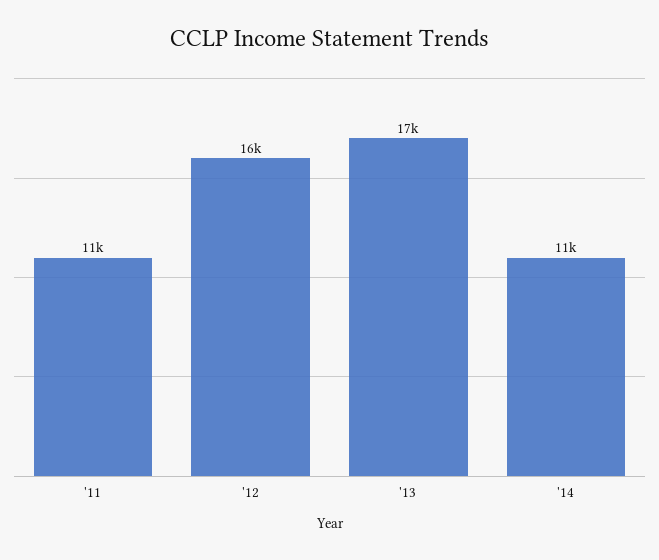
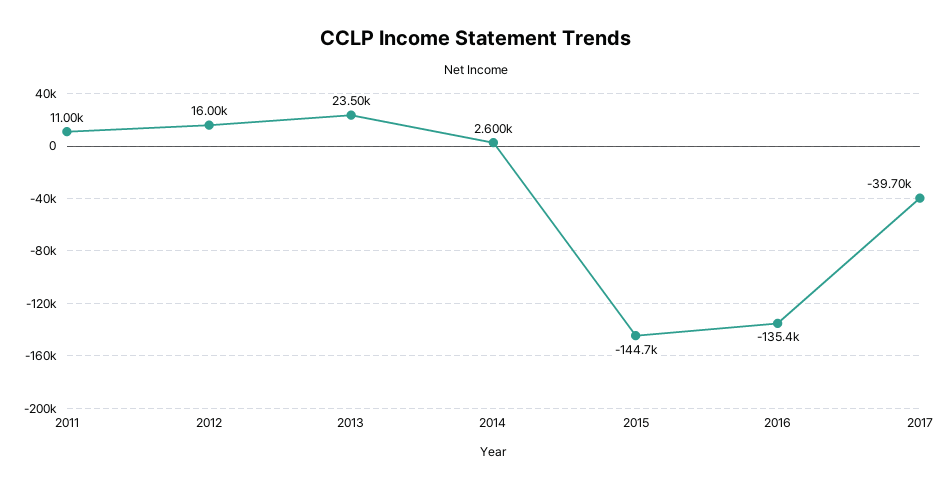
'13: 17000 -> 23500
'14: 11000 -> 2600
2015: none -> -144700
2016: none -> -135400
2017: none -> -39700

